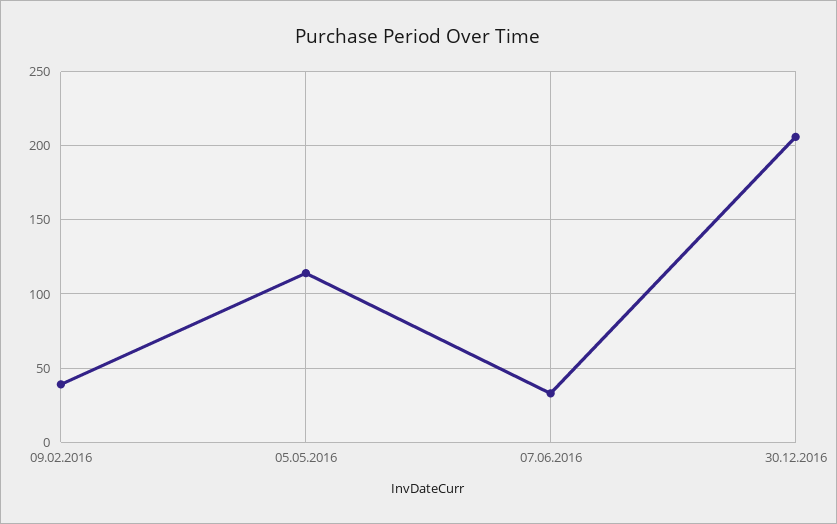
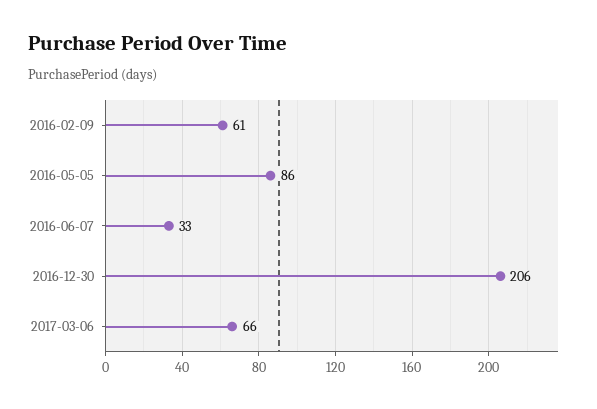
09.02.2016: 40 -> 61
05.05.2016: 115 -> 86
2017-03-06: none -> 66

